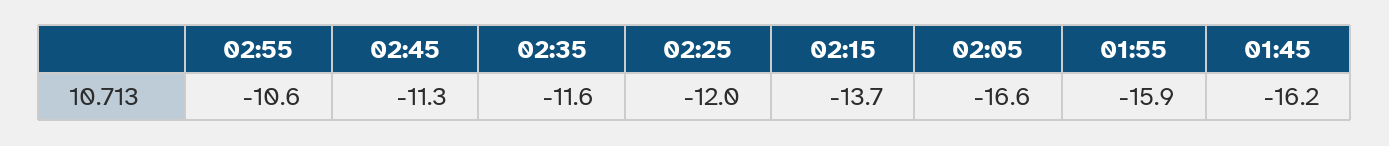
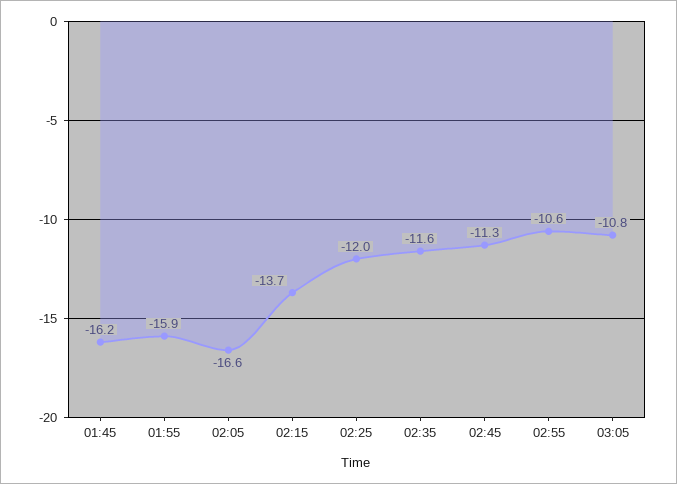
03:05: none -> -10.8

